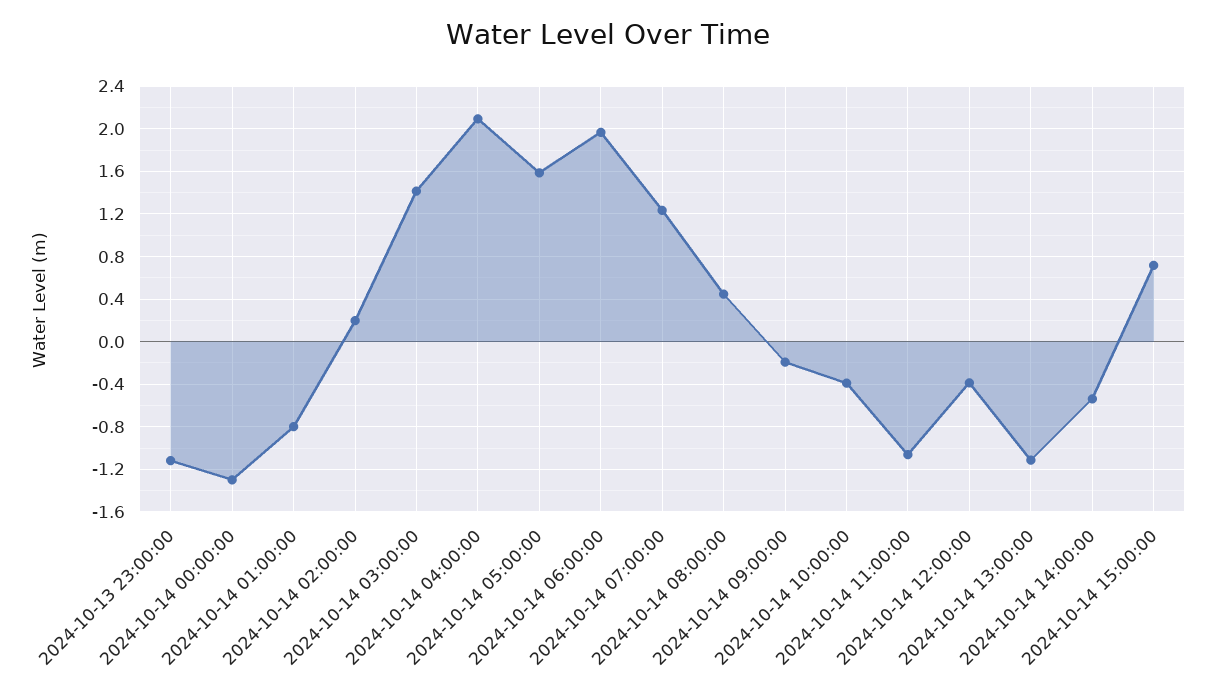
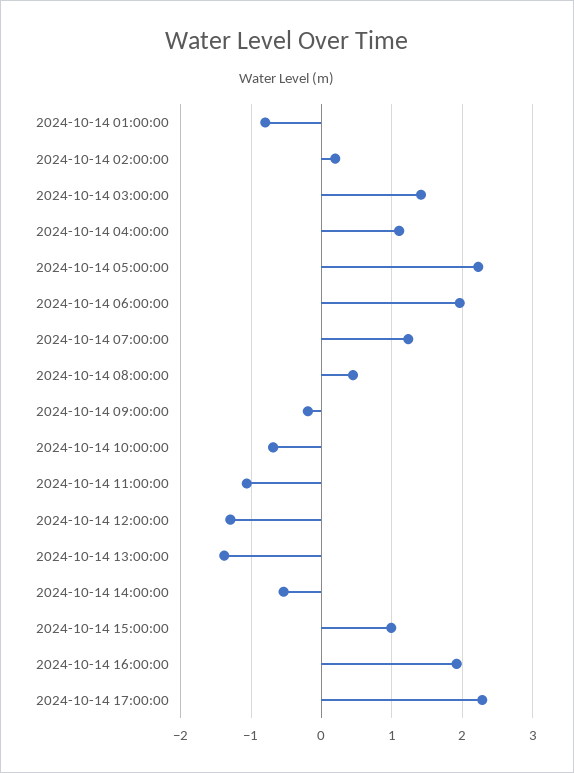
2024-10-13 23:00:00: -1.1 -> none
2024-10-14 00:00:00: -1.3 -> none
2024-10-14 04:00:00: 2.1 -> 1.1
2024-10-14 05:00:00: 1.6 -> 2.2
2024-10-14 10:00:00: -0.4 -> -0.7
2024-10-14 12:00:00: -0.4 -> -1.3
2024-10-14 13:00:00: -1.1 -> -1.4
2024-10-14 15:00:00: 0.7 -> 1
2024-10-14 16:00:00: none -> 1.9
2024-10-14 17:00:00: none -> 2.3

